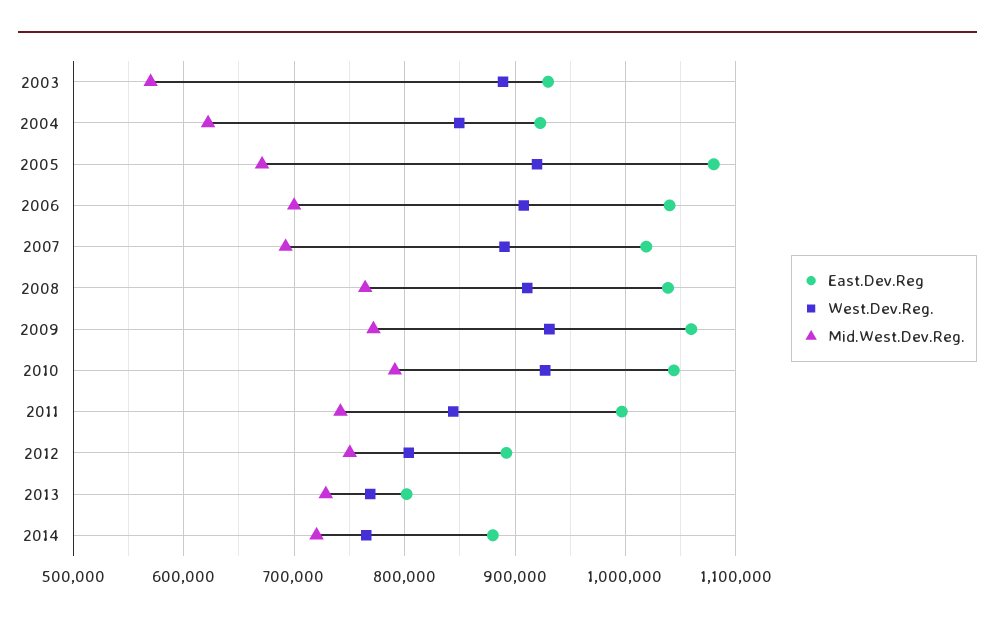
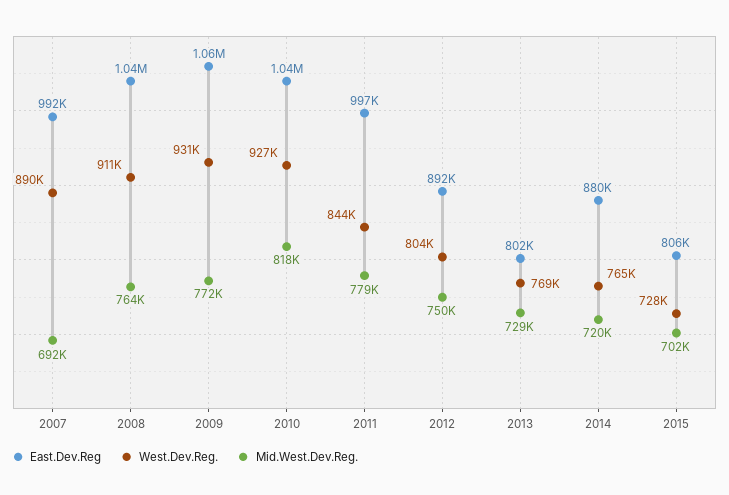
East.Dev.Reg, 2003: 930000 -> none
West.Dev.Reg., 2003: 890000 -> none
Mid.West.Dev.Reg., 2003: 570000 -> none
East.Dev.Reg, 2004: 920000 -> none
West.Dev.Reg., 2004: 850000 -> none
Mid.West.Dev.Reg., 2004: 620000 -> none
East.Dev.Reg, 2005: 1080000 -> none
West.Dev.Reg., 2005: 920000 -> none
Mid.West.Dev.Reg., 2005: 670000 -> none
East.Dev.Reg, 2006: 1040000 -> none
West.Dev.Reg., 2006: 910000 -> none
Mid.West.Dev.Reg., 2006: 700000 -> none
East.Dev.Reg, 2007: 1020000 -> 992000
Mid.West.Dev.Reg., 2010: 790000 -> 818000
Mid.West.Dev.Reg., 2011: 740000 -> 779000
East.Dev.Reg, 2015: none -> 806000
West.Dev.Reg., 2015: none -> 728000
Mid.West.Dev.Reg., 2015: none -> 702000

